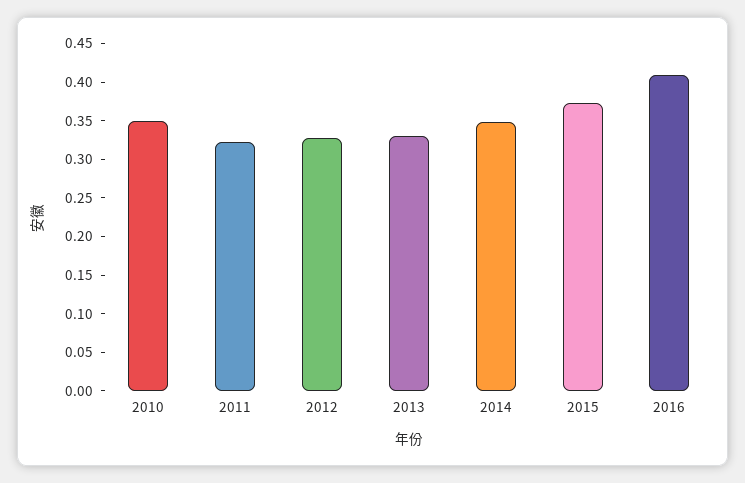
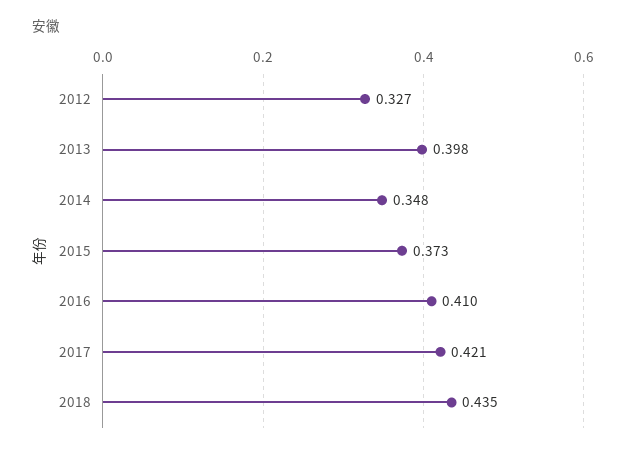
2010: 0.35 -> none
2011: 0.325 -> none
2013: 0.325 -> 0.398
2017: none -> 0.421
2018: none -> 0.435

